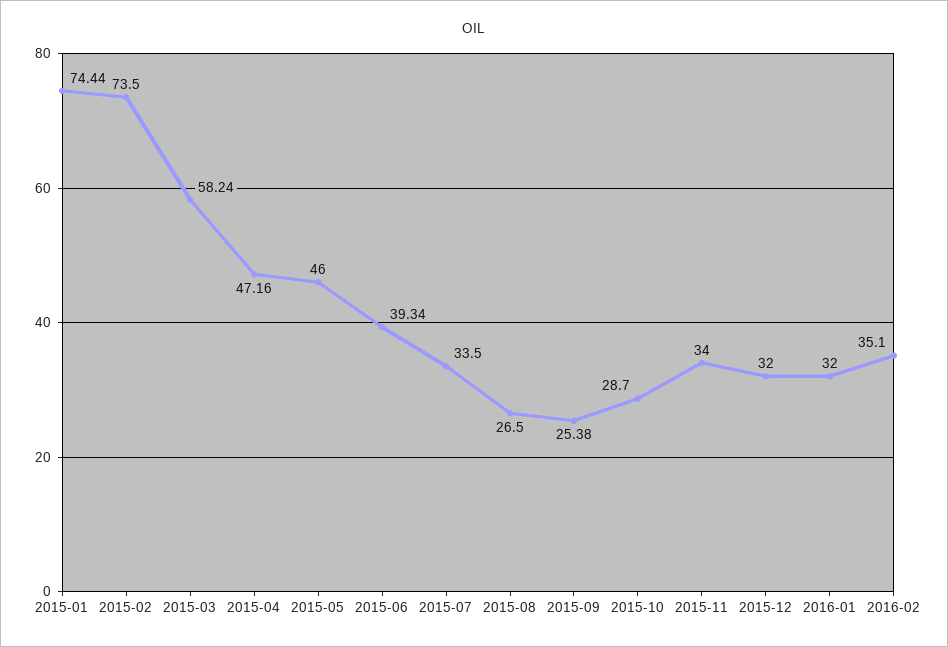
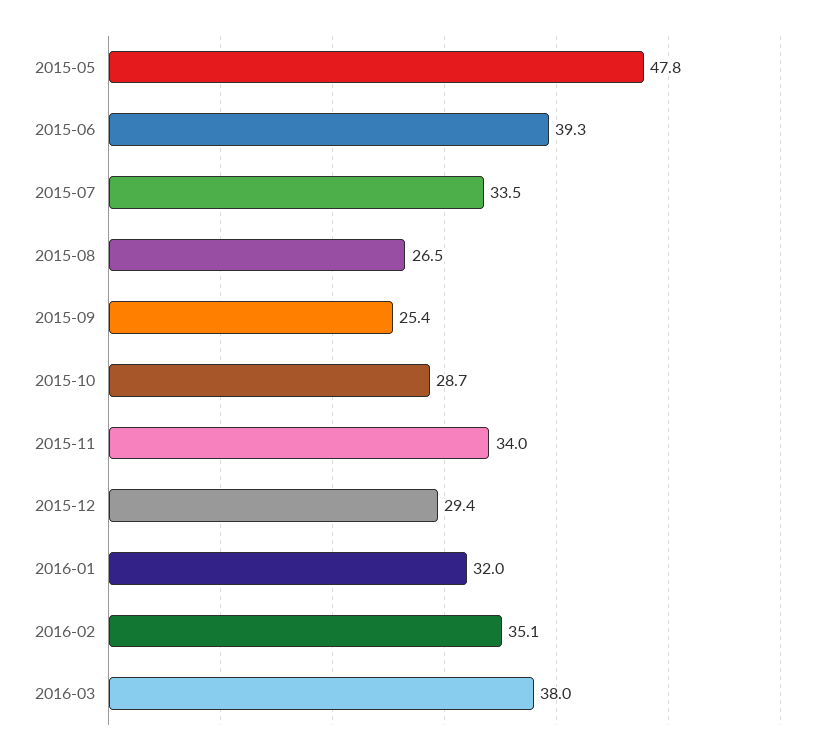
2015-01: 74.44 -> none
2015-02: 73.5 -> none
2015-03: 58.24 -> none
2015-04: 47.16 -> none
2015-05: 46 -> 47.8
2015-12: 32 -> 29.4
2016-03: none -> 38

